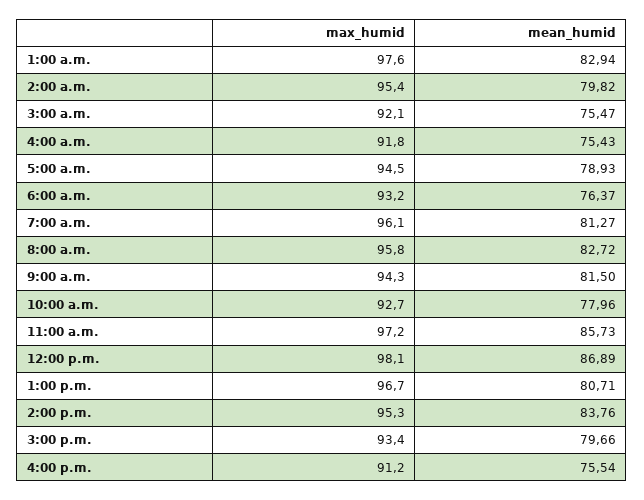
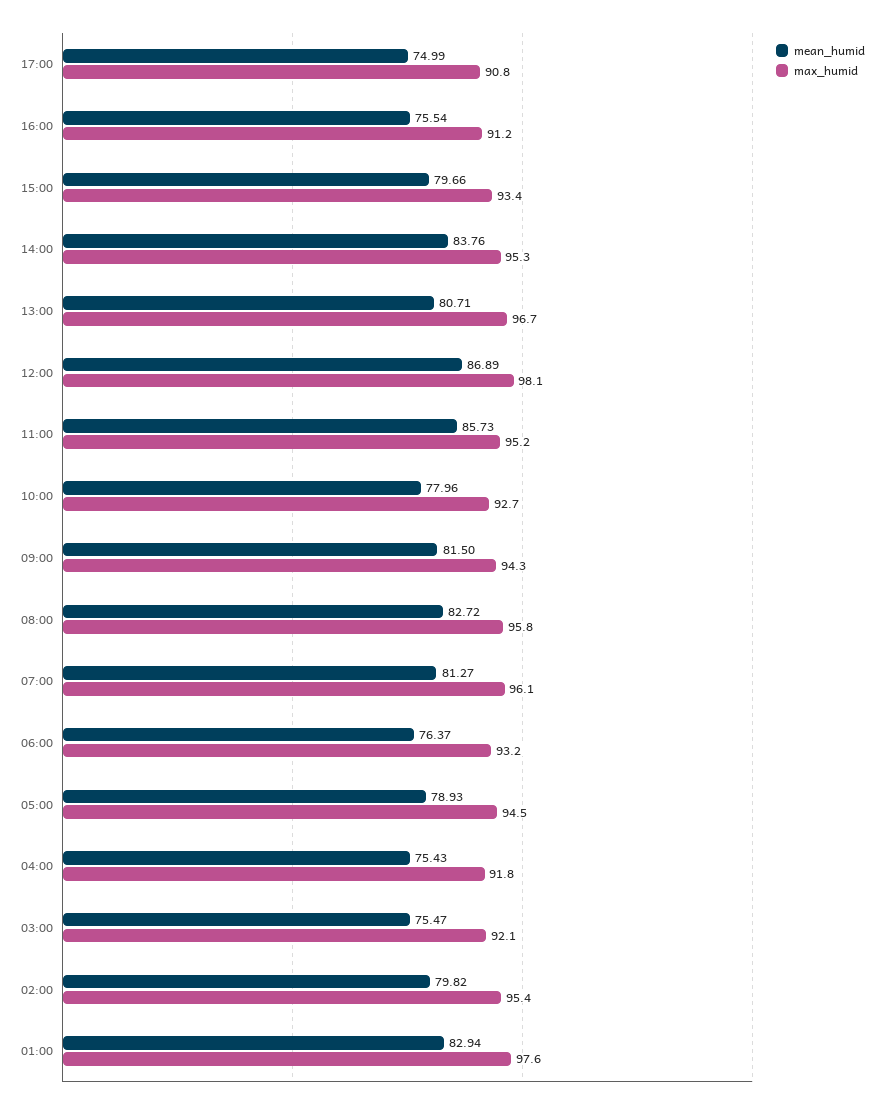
max_humid, 11:00 a.m.: 97.2 -> 95.2
mean_humid, 17:00: none -> 74.99
max_humid, 17:00: none -> 90.8

